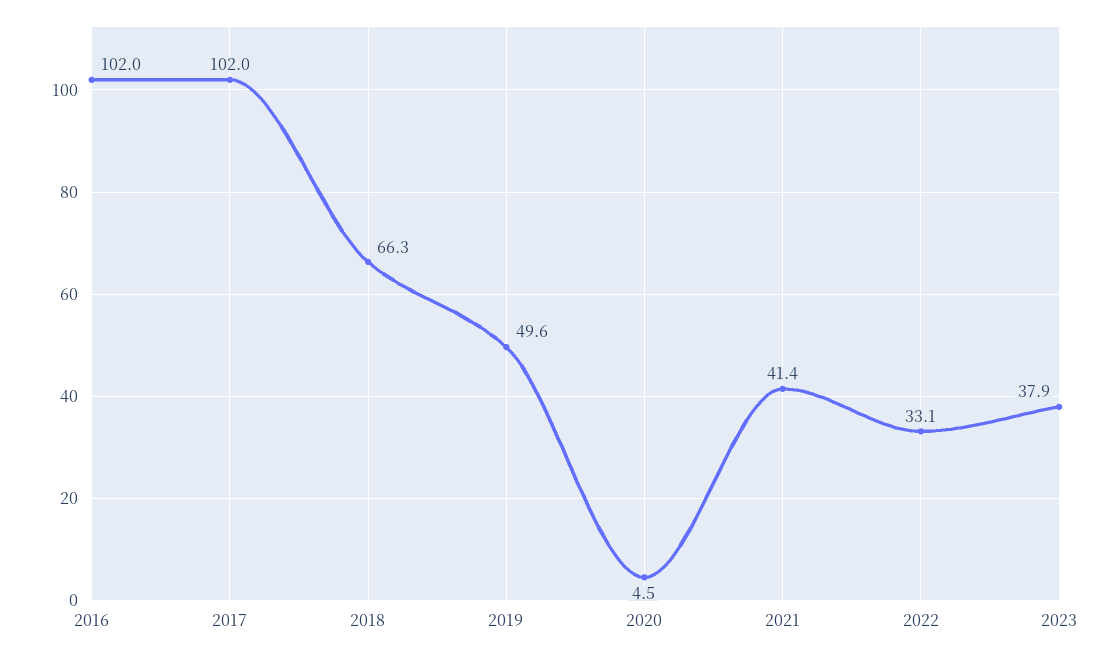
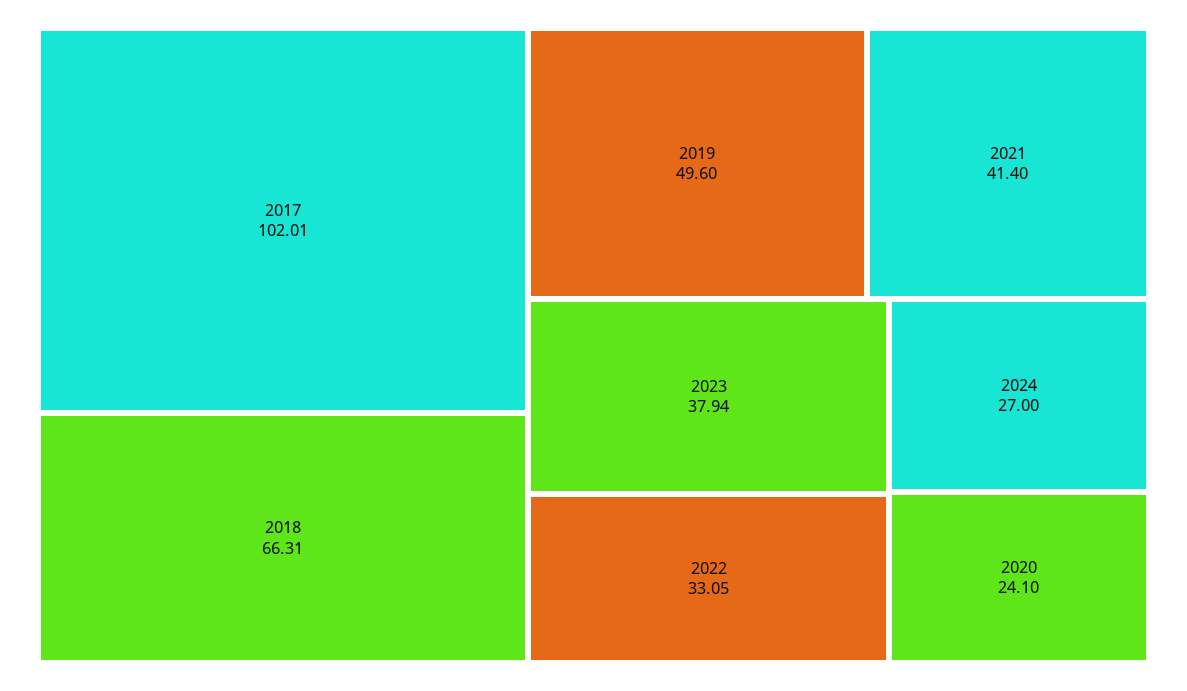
2016: 102 -> none
2020: 4.5 -> 24.1
2024: none -> 27

